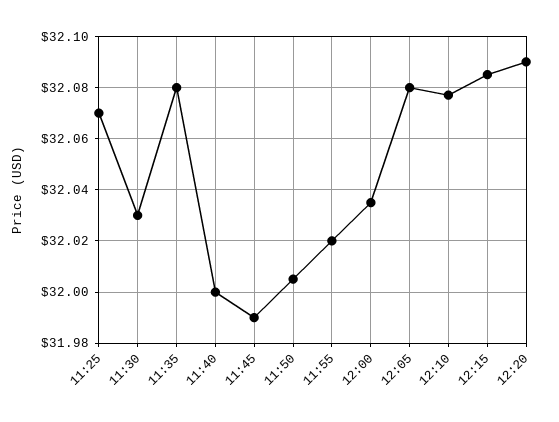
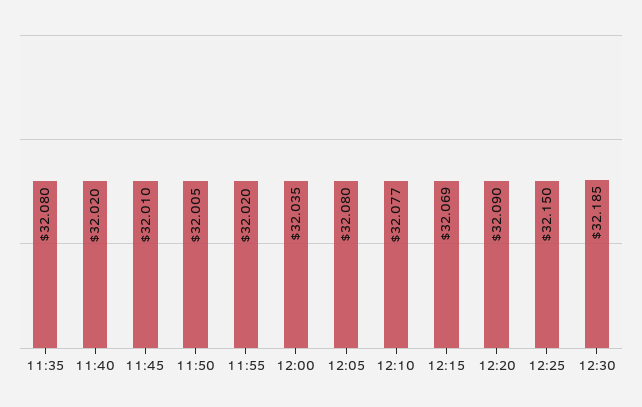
11:25: 32.07 -> none
11:30: 32.03 -> none
11:40: 32 -> 32.02
11:45: 31.99 -> 32.01
12:15: 32.085 -> 32.069
12:25: none -> 32.15
12:30: none -> 32.185

